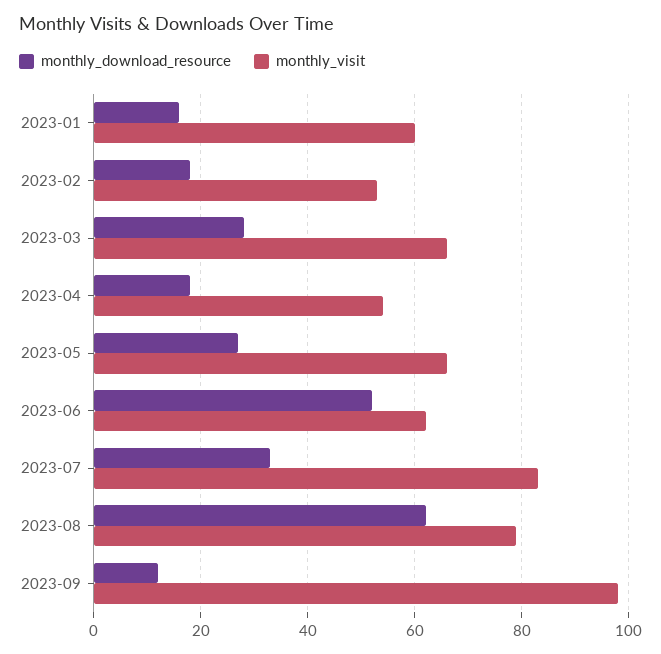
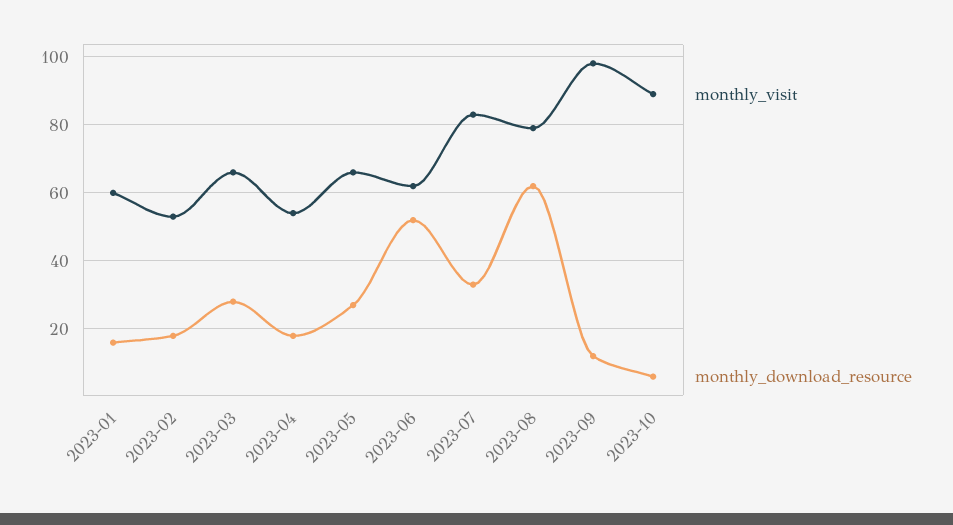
monthly_visit, 2023-10: none -> 90
monthly_download_resource, 2023-10: none -> 5

